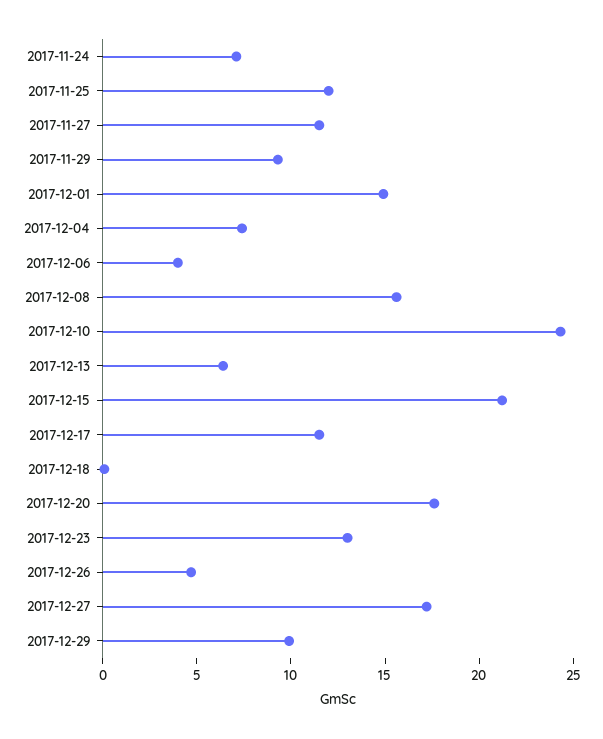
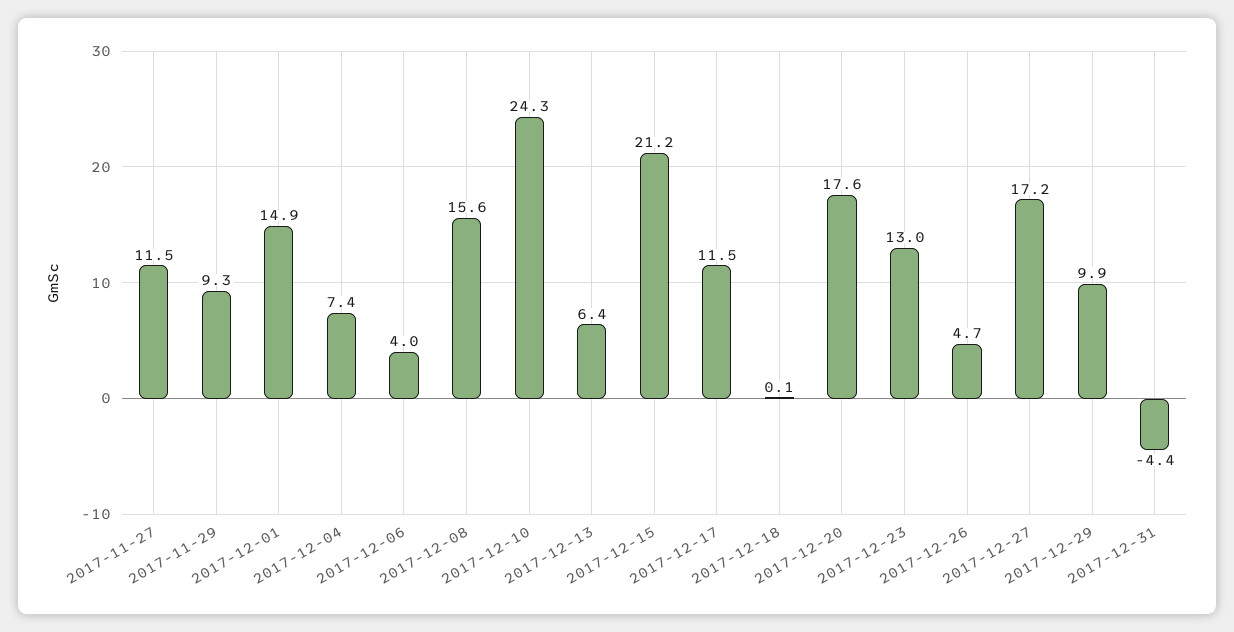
2017-11-24: 7 -> none
2017-11-25: 12 -> none
2017-12-31: none -> -4.4

